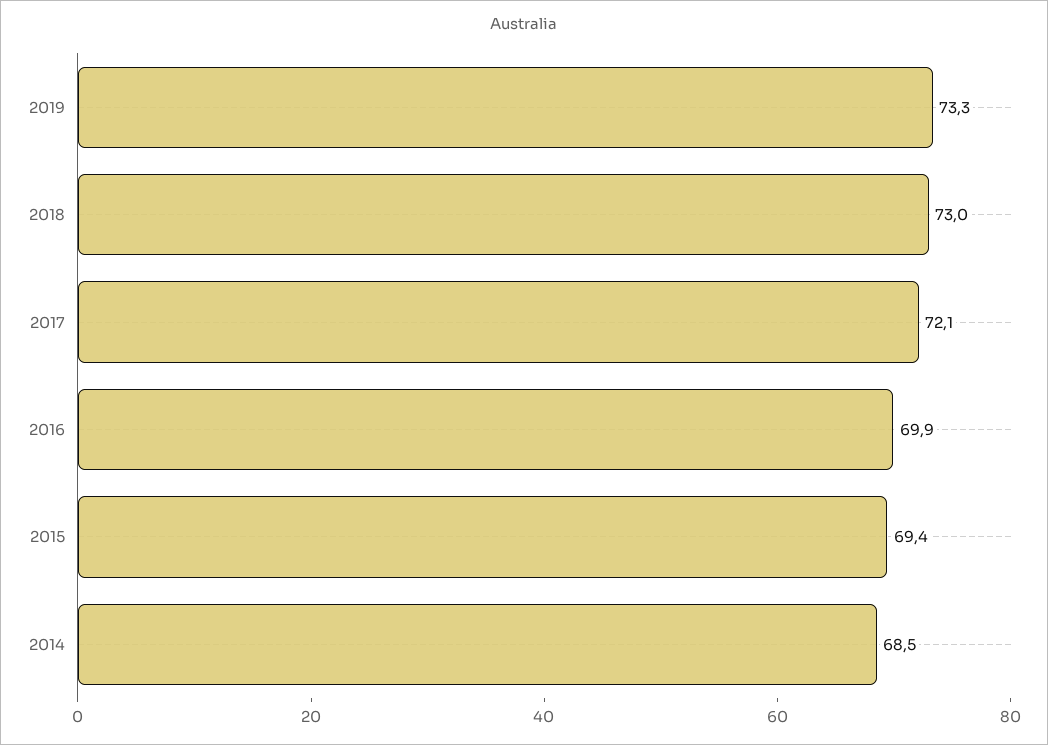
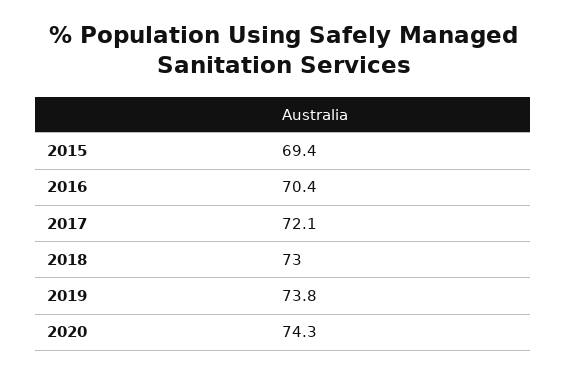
2019: 73.3 -> 73.8
2016: 69.9 -> 70.4
2014: 68.5 -> none
2020: none -> 74.3

